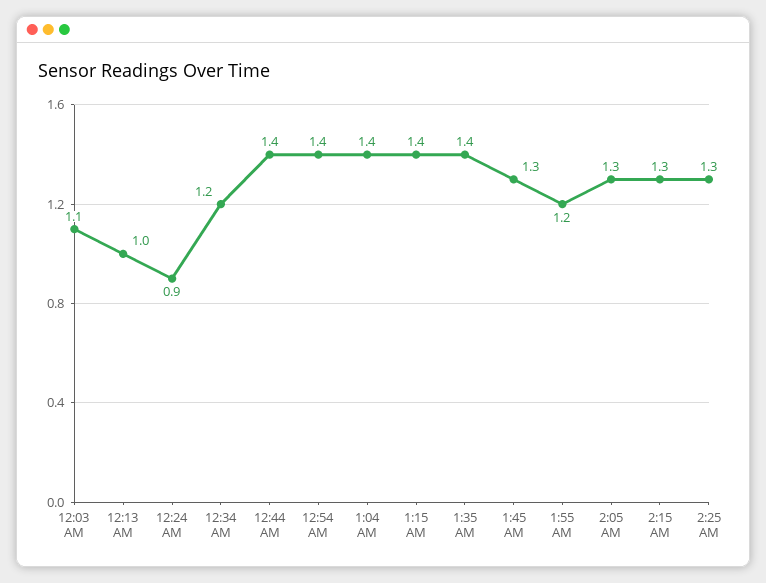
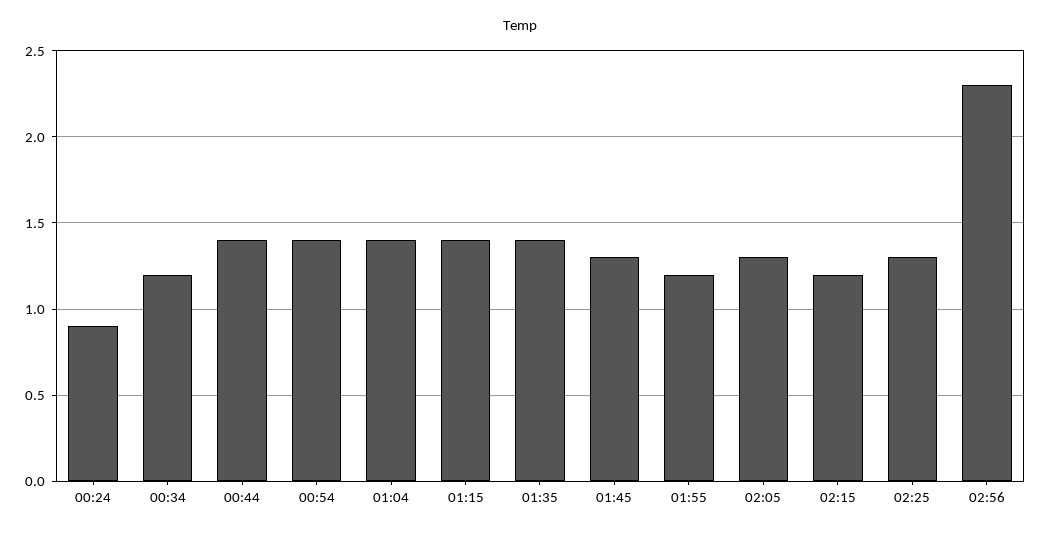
12:03 AM: 1.1 -> none
12:13 AM: 1 -> none
2:15 AM: 1.3 -> 1.2
02:56: none -> 2.3

